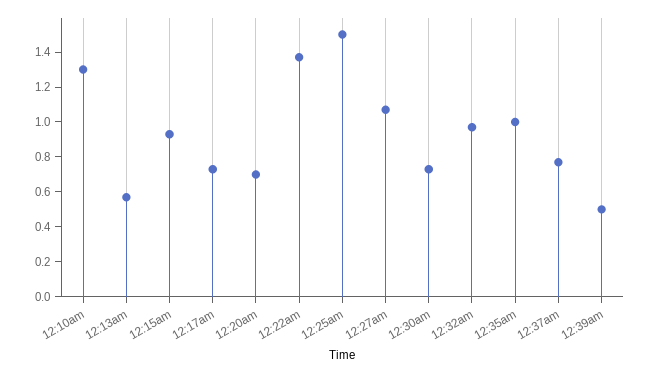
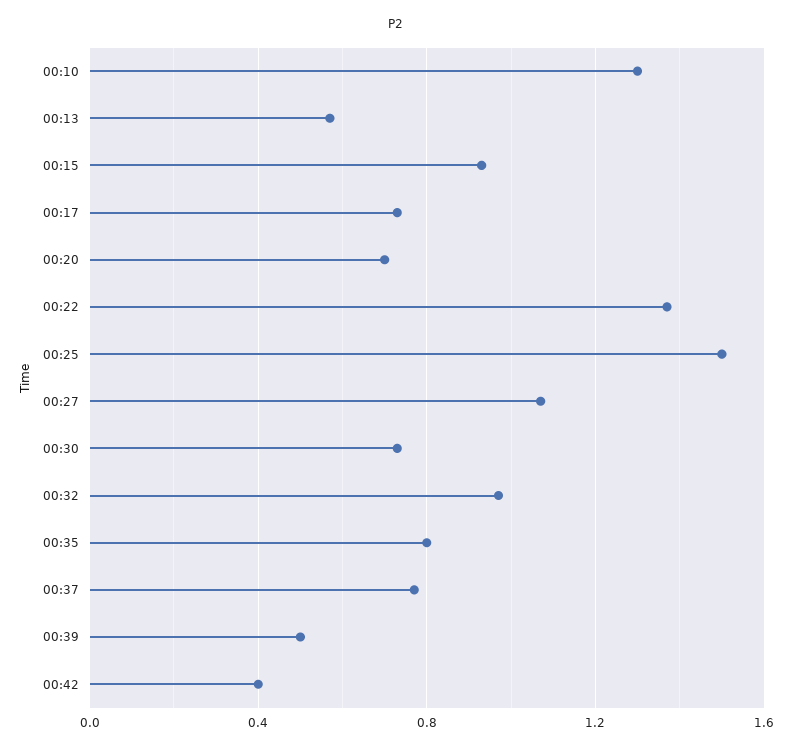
12:35am: 1 -> 0.8
00:42: none -> 0.4

